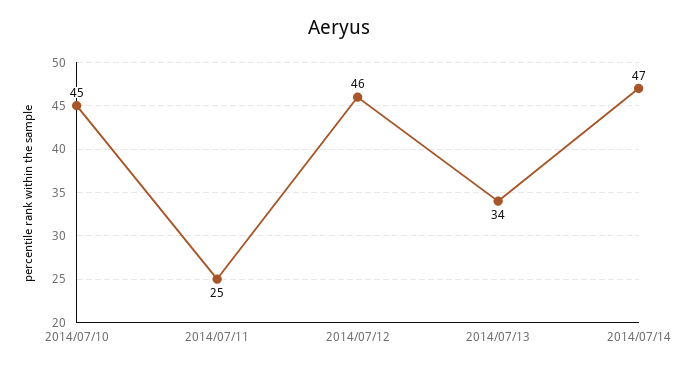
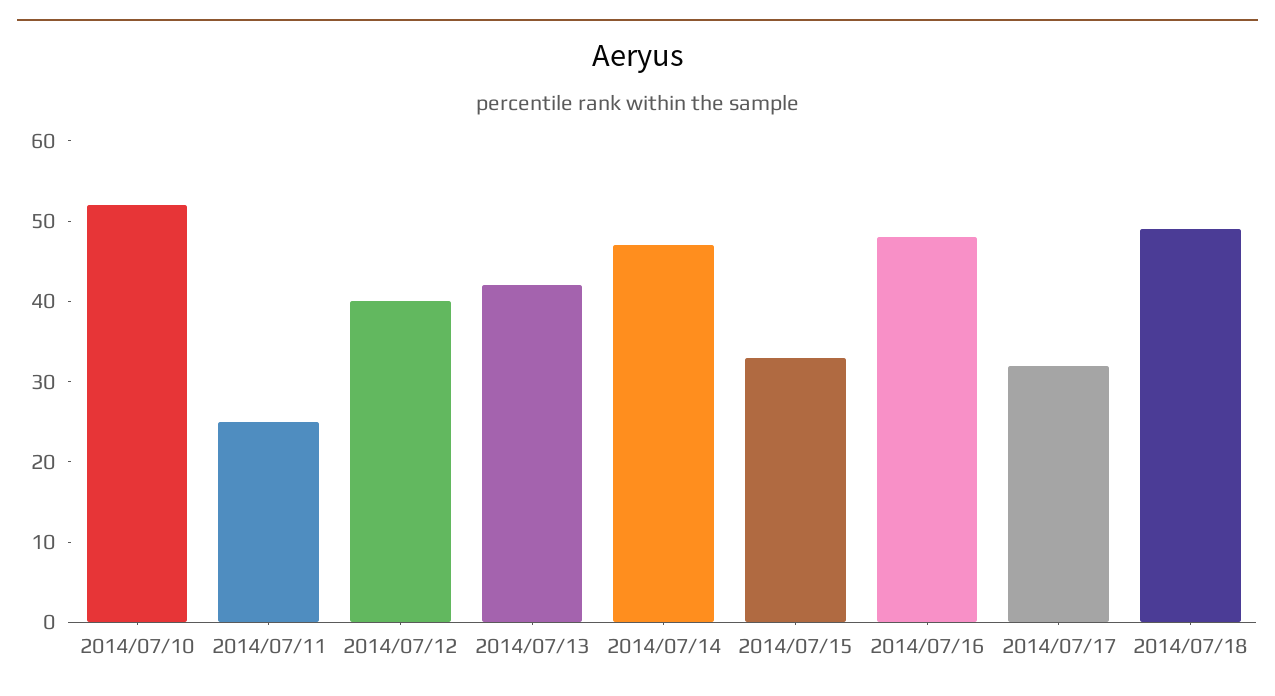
2014/07/10: 45 -> 52
2014/07/12: 46 -> 40
2014/07/13: 34 -> 42
2014/07/15: none -> 33
2014/07/16: none -> 48
2014/07/17: none -> 32
2014/07/18: none -> 49

